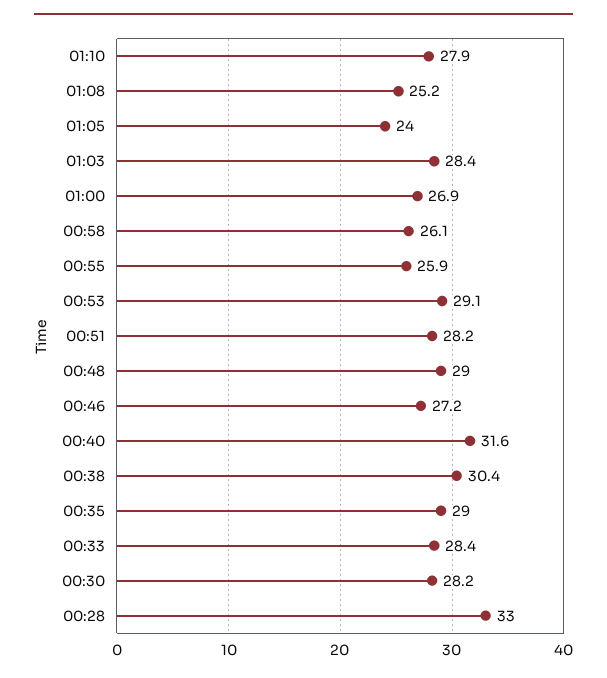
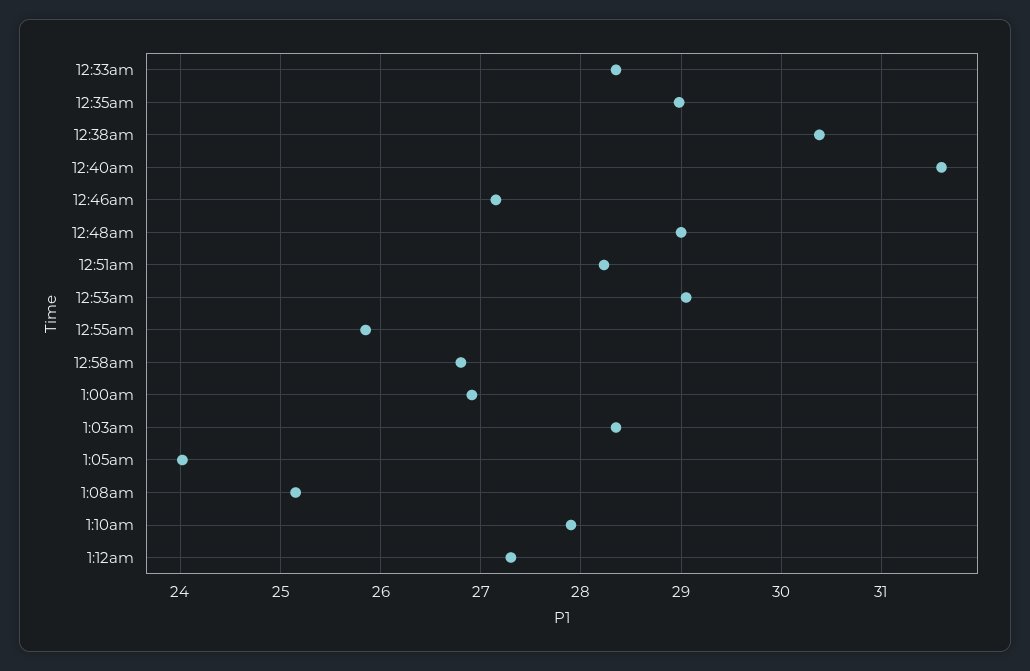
00:58: 26.1 -> 26.8
00:30: 28.2 -> none
00:28: 33 -> none
1:12am: none -> 27.3

